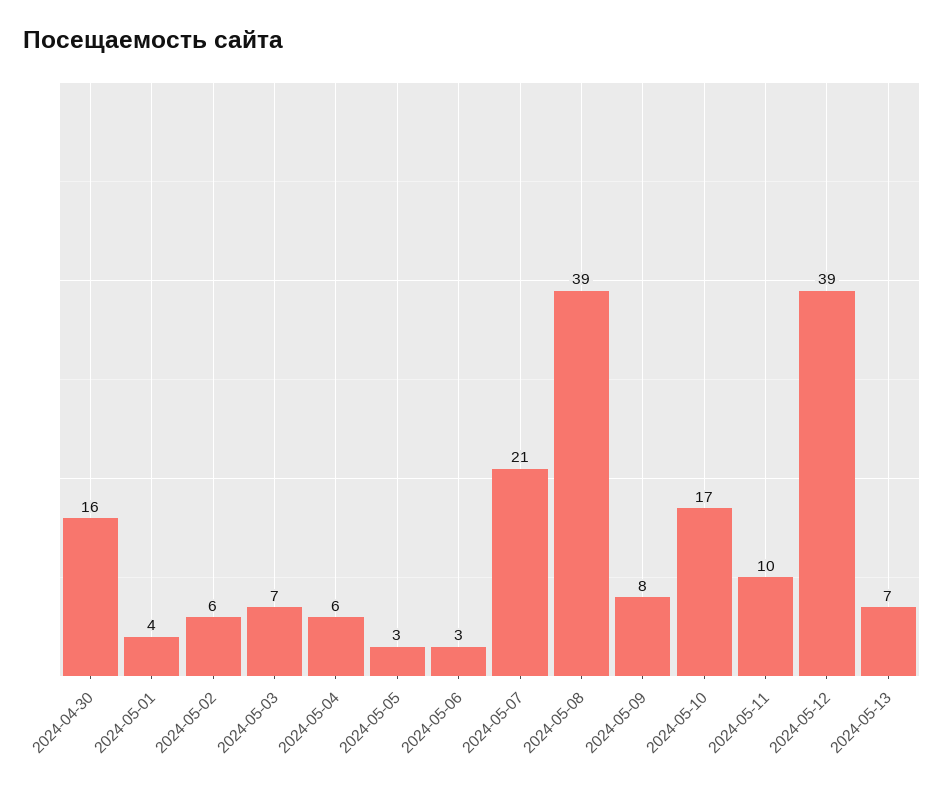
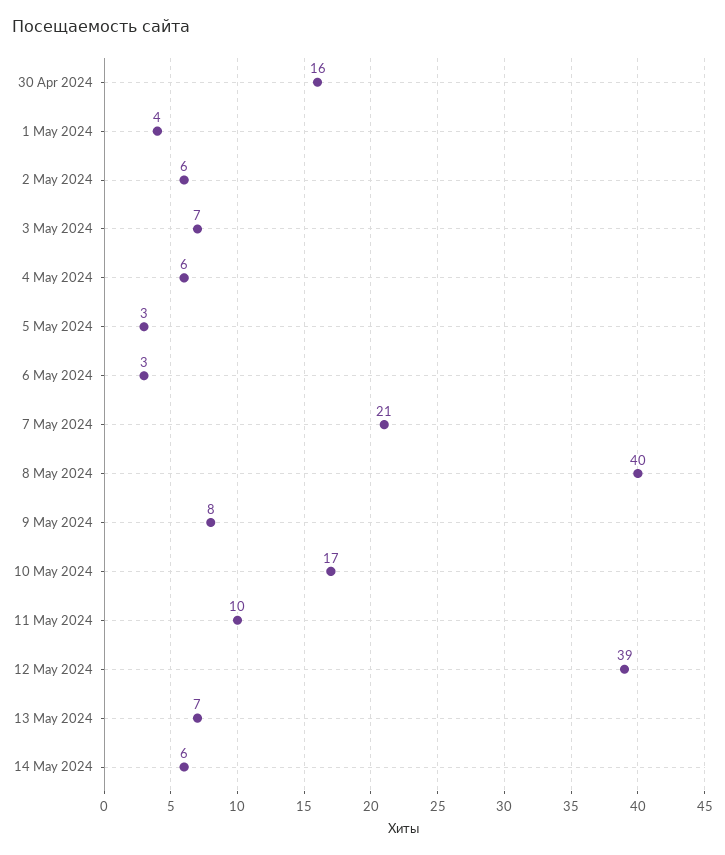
2024-05-08: 39 -> 40
14 May 2024: none -> 6

